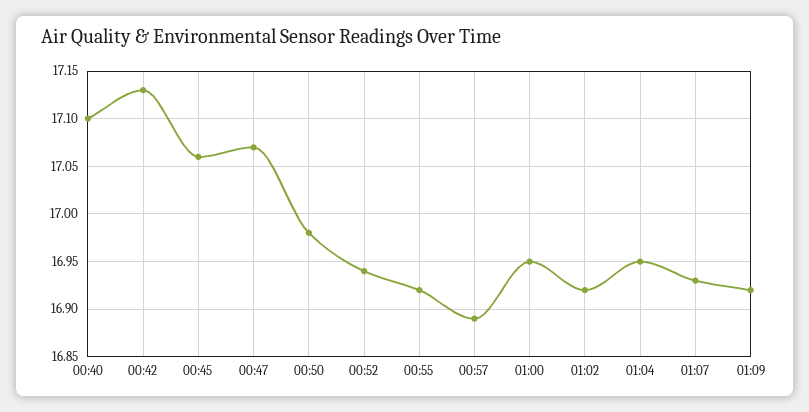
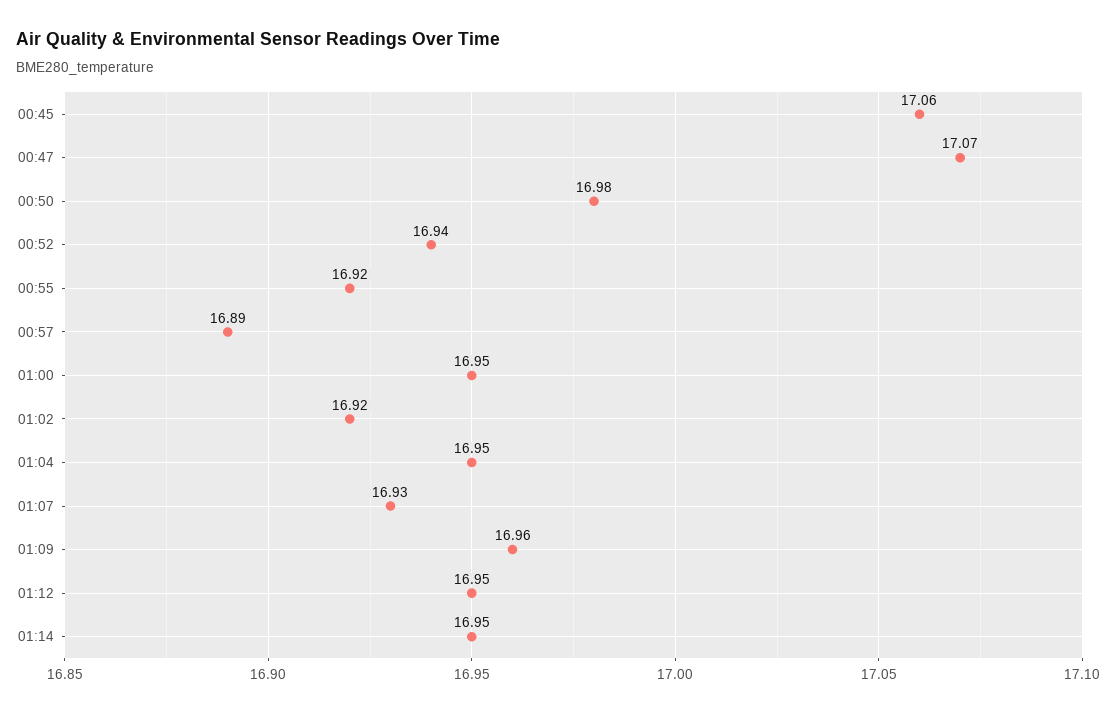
00:40: 17.1 -> none
00:42: 17.13 -> none
01:09: 16.92 -> 16.96
01:12: none -> 16.95
01:14: none -> 16.95

